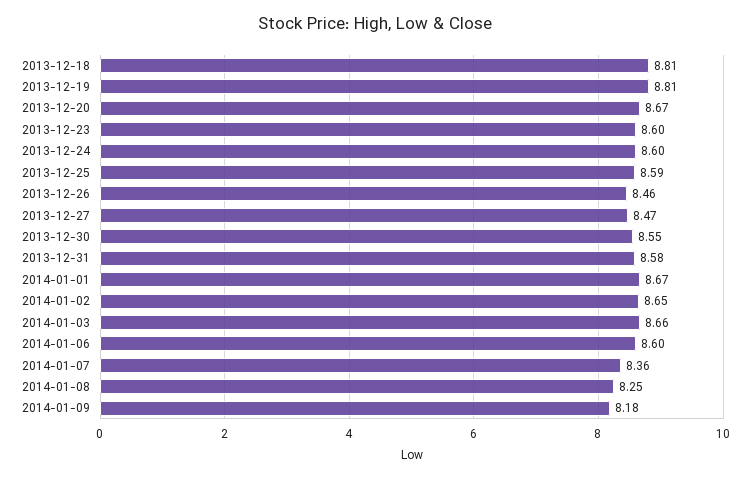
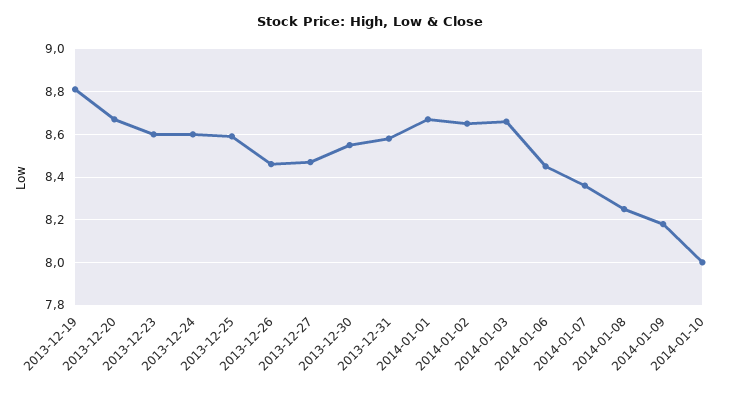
2013-12-18: 8.81 -> none
2014-01-06: 8.6 -> 8.45
2014-01-10: none -> 8

